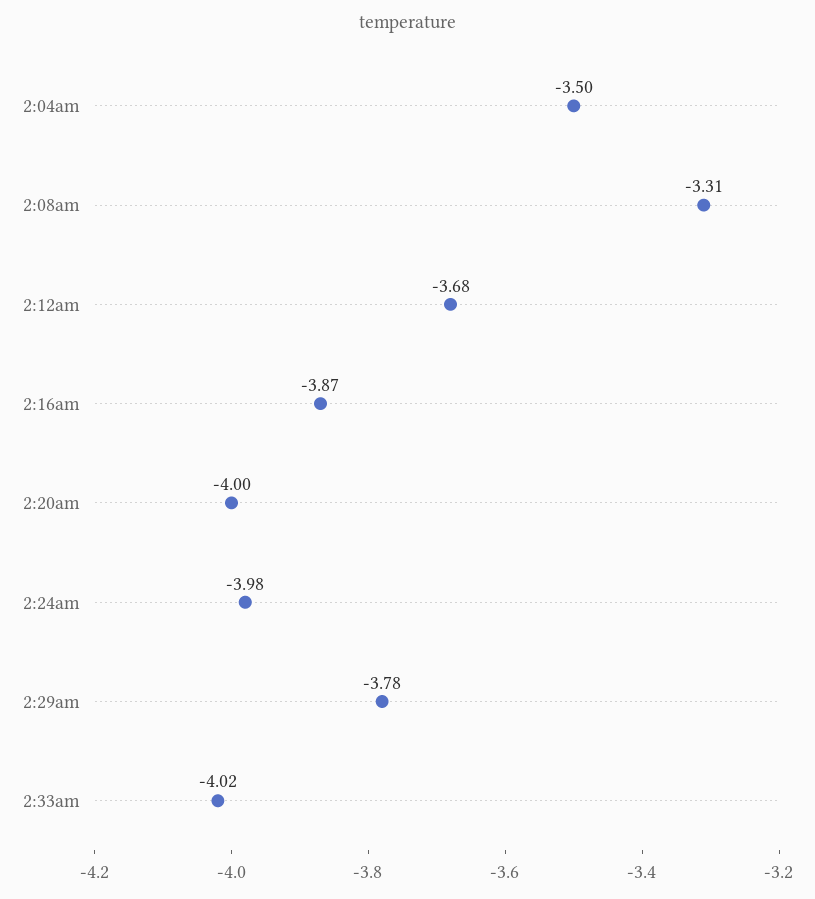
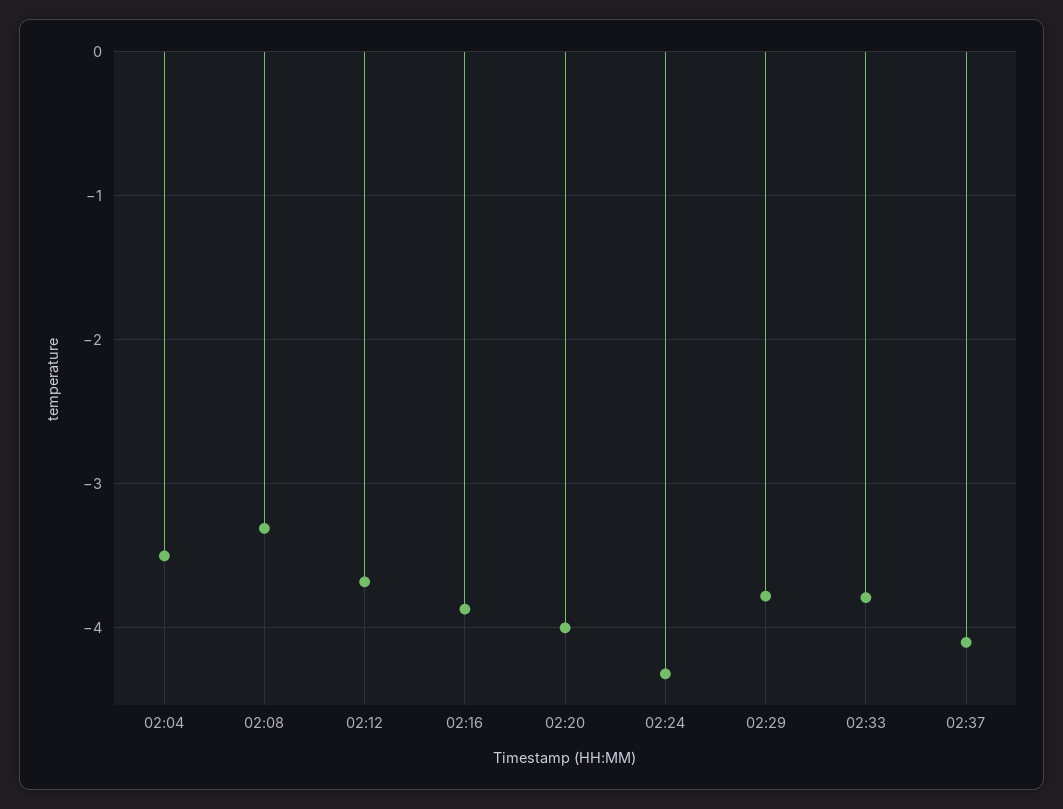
2:24am: -3.98 -> -4.3
2:33am: -4.02 -> -3.8
02:37: none -> -4.1

